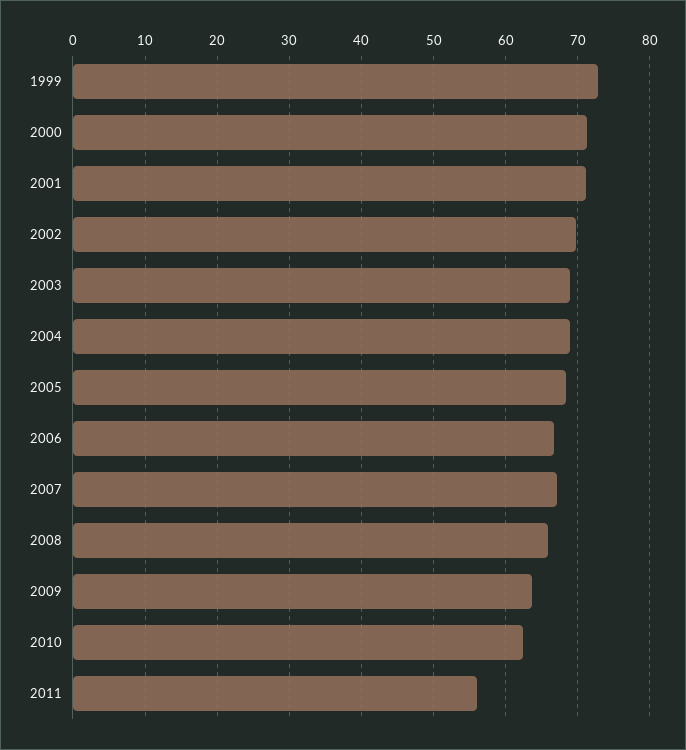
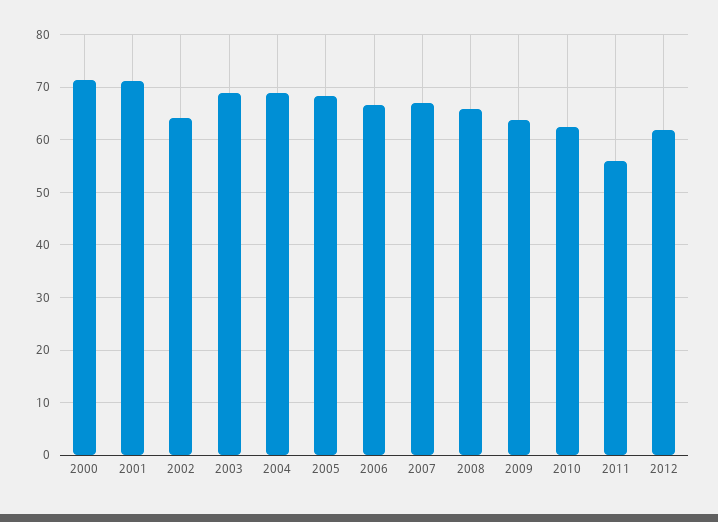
1999: 73 -> none
2002: 70 -> 64
2012: none -> 62

